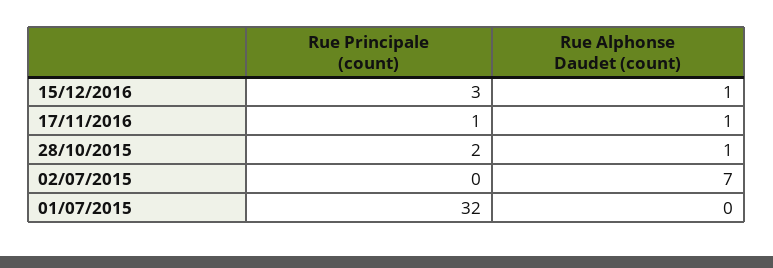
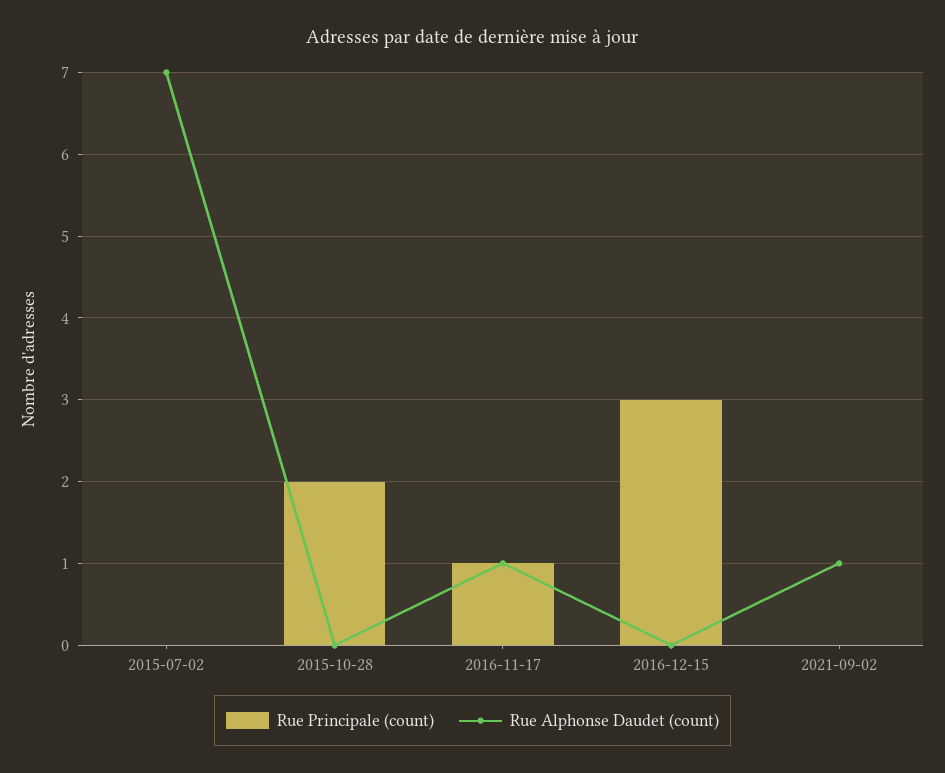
Rue Alphonse Daudet (count), 15/12/2016: 1 -> 0
Rue Alphonse Daudet (count), 28/10/2015: 1 -> 0
Rue Principale (count), 01/07/2015: 32 -> none
Rue Alphonse Daudet (count), 01/07/2015: 0 -> none
Rue Principale (count), 2021-09-02: none -> 0
Rue Alphonse Daudet (count), 2021-09-02: none -> 1

